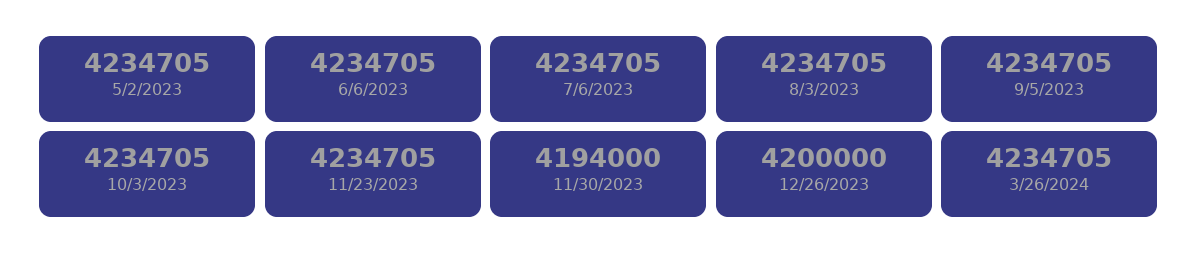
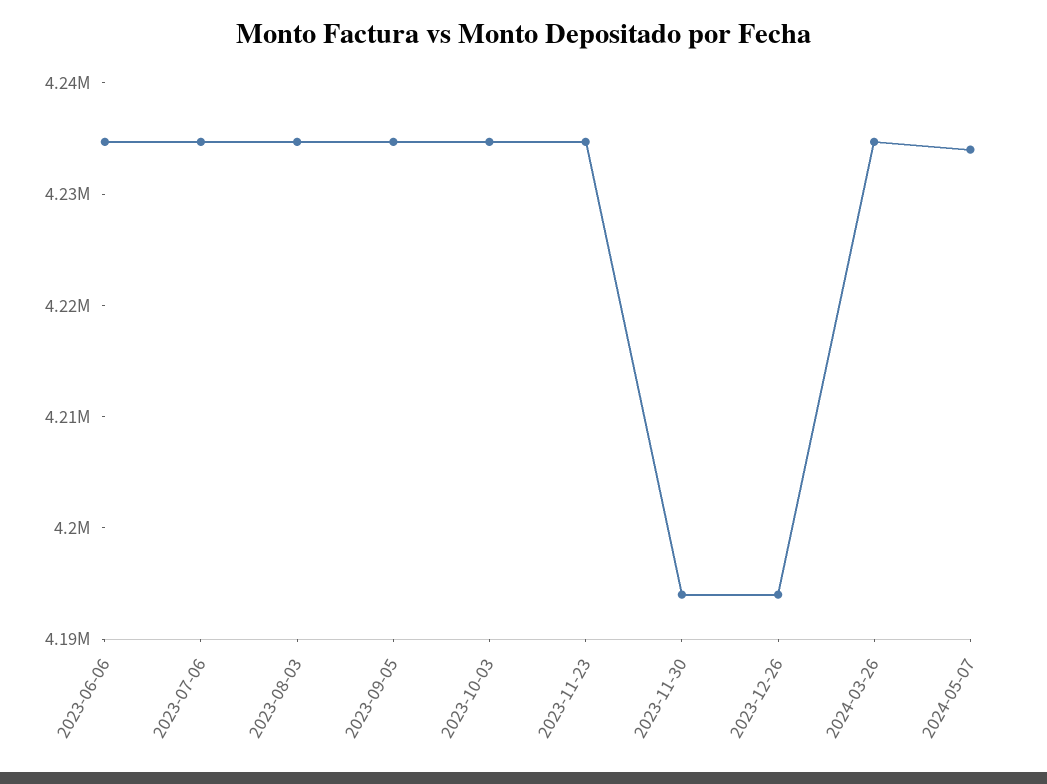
5/2/2023: 4234705 -> none
12/26/2023: 4200000 -> 4194000
2024-05-07: none -> 4234000

